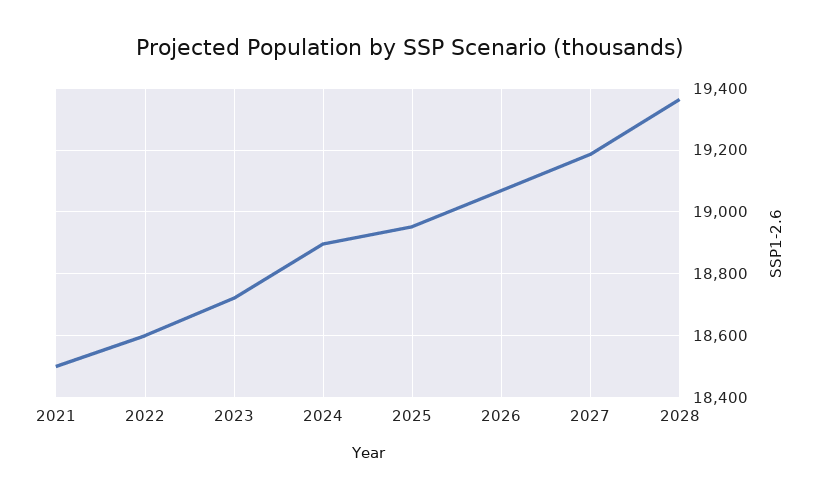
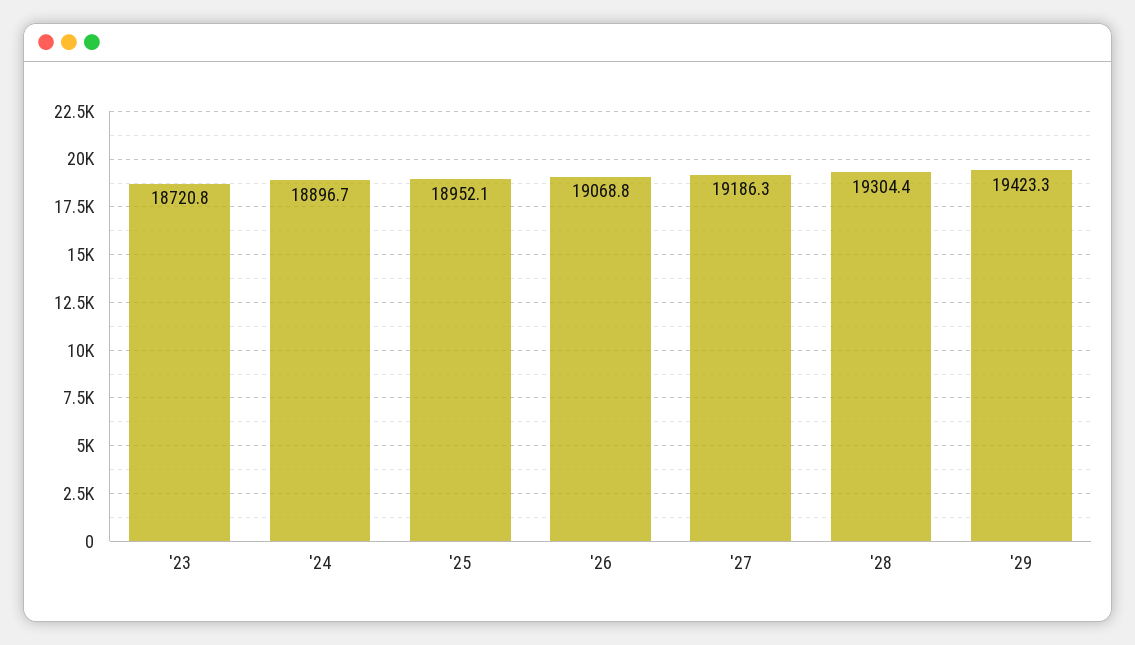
2021: 18500 -> none
2022: 18600 -> none
2028: 19360 -> 19304.4
'29: none -> 19423.3

